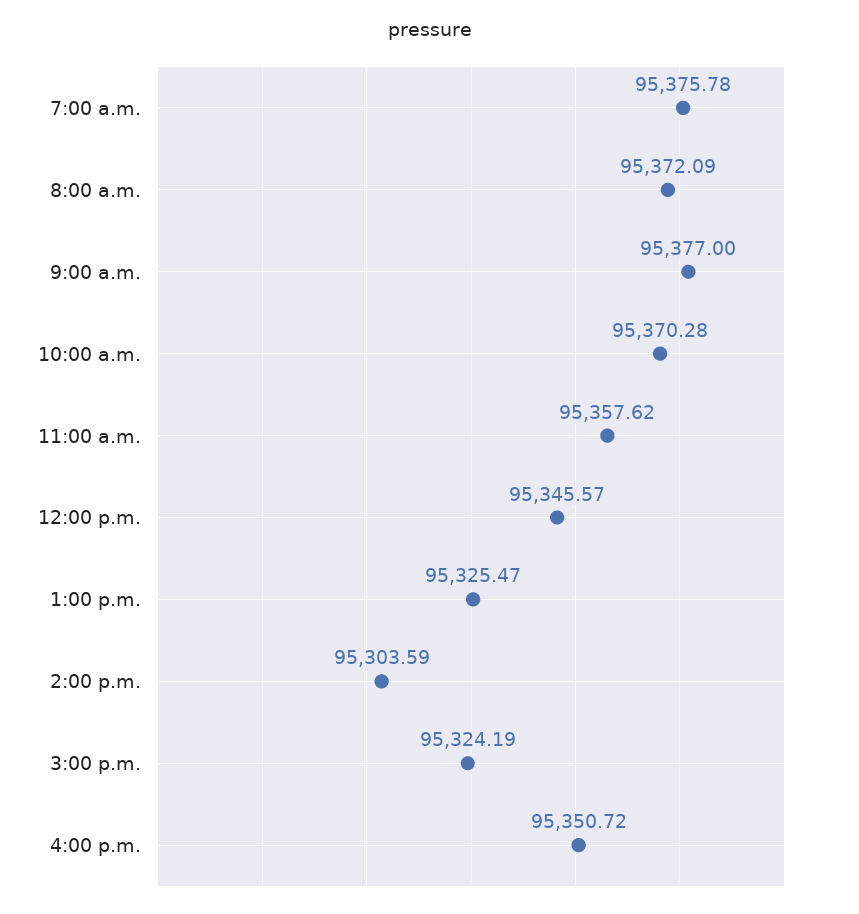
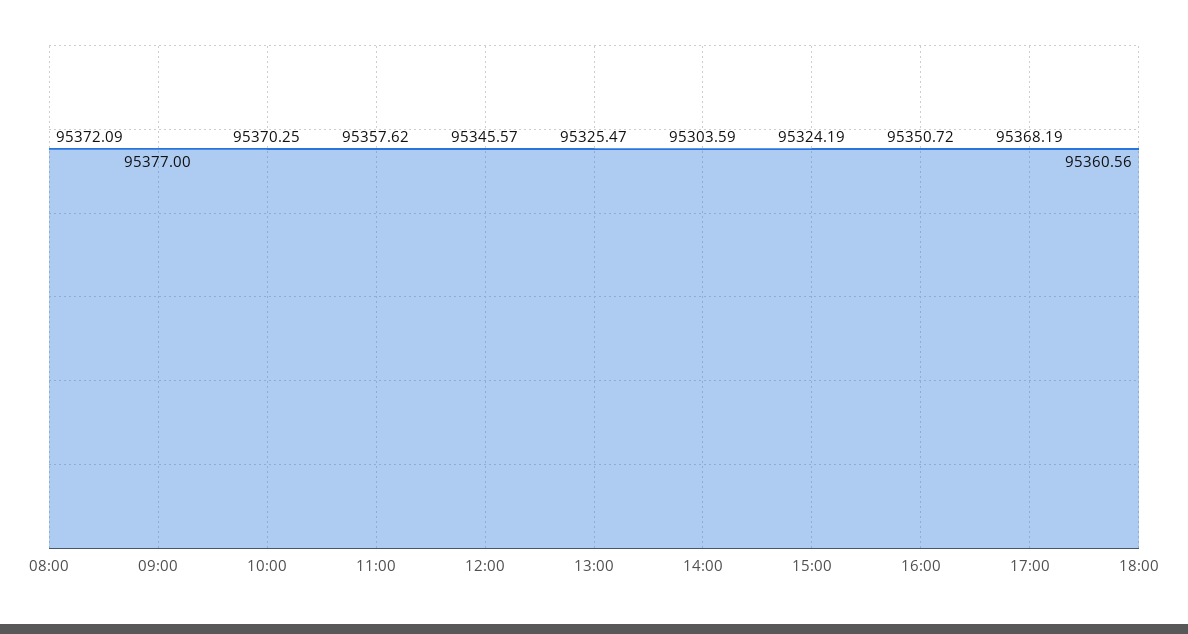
7:00 a.m.: 95375.78 -> none
10:00 a.m.: 95370.28 -> 95370.25
17:00: none -> 95368.19
18:00: none -> 95360.56

